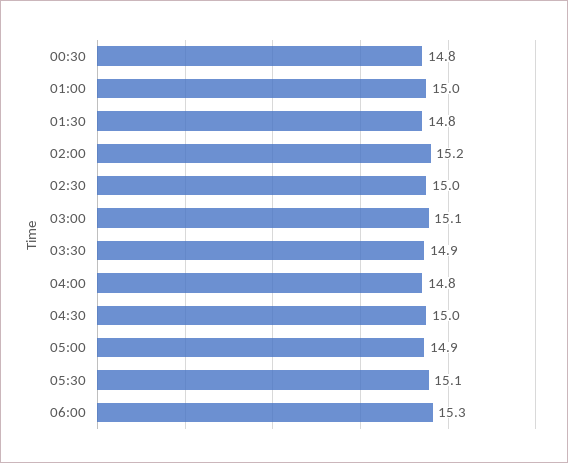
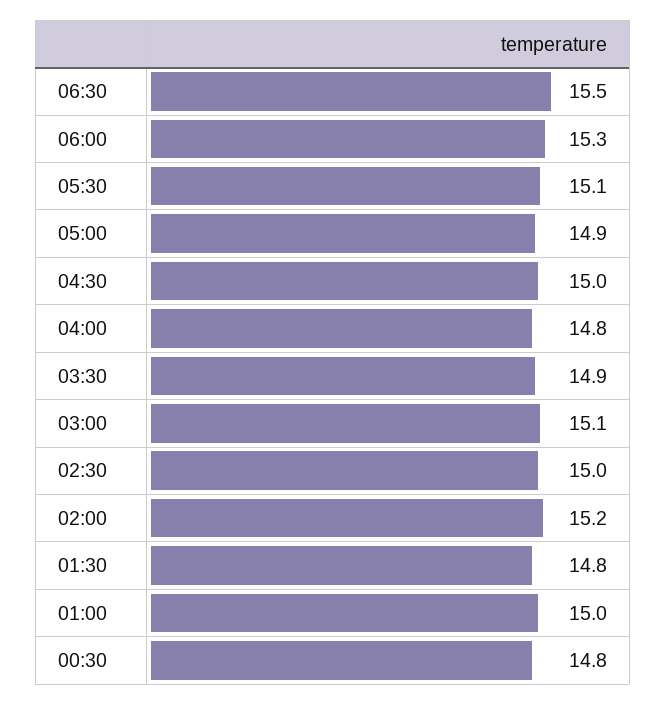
06:30: none -> 15.5

